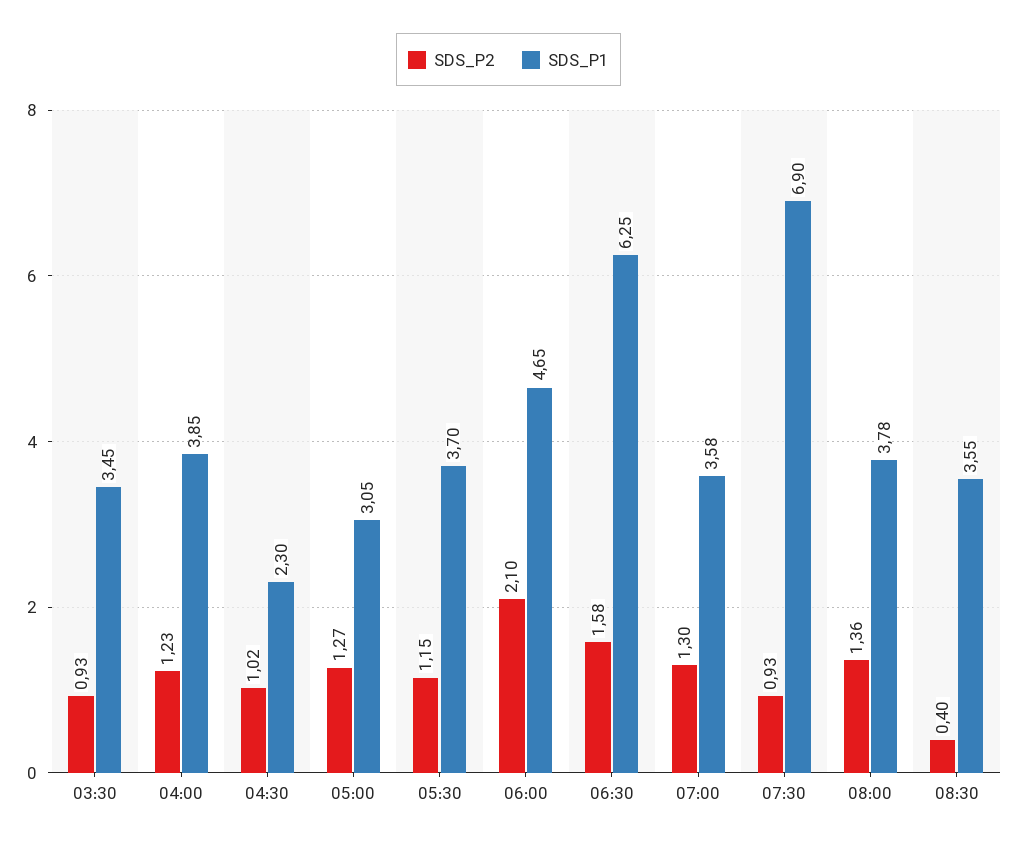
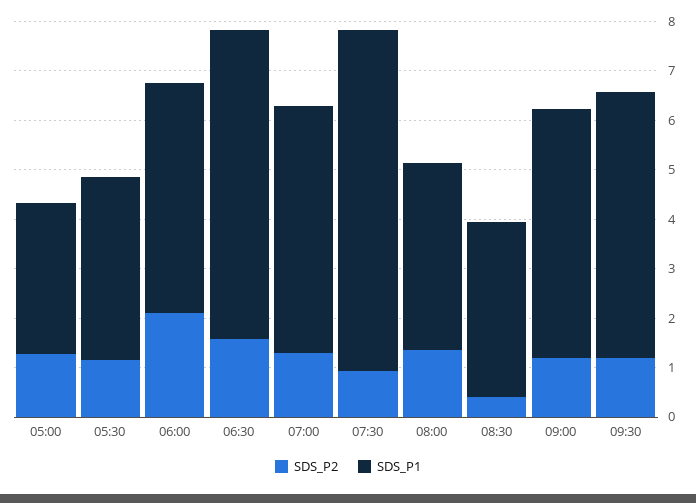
SDS_P2, 03:30: 0.93 -> none
SDS_P1, 03:30: 3.45 -> none
SDS_P2, 04:00: 1.23 -> none
SDS_P1, 04:00: 3.85 -> none
SDS_P2, 04:30: 1.02 -> none
SDS_P1, 04:30: 2.3 -> none
SDS_P1, 07:00: 3.58 -> 5
SDS_P2, 09:00: none -> 1.2
SDS_P1, 09:00: none -> 5
SDS_P2, 09:30: none -> 1.2
SDS_P1, 09:30: none -> 5.4

